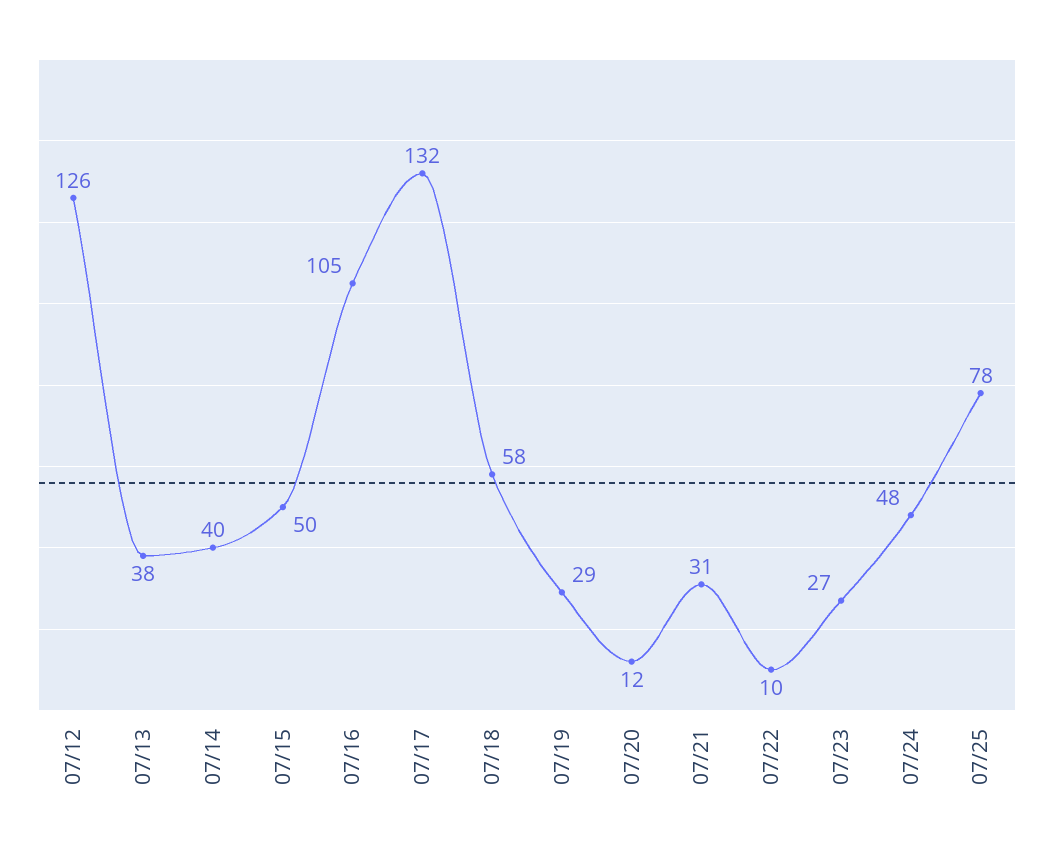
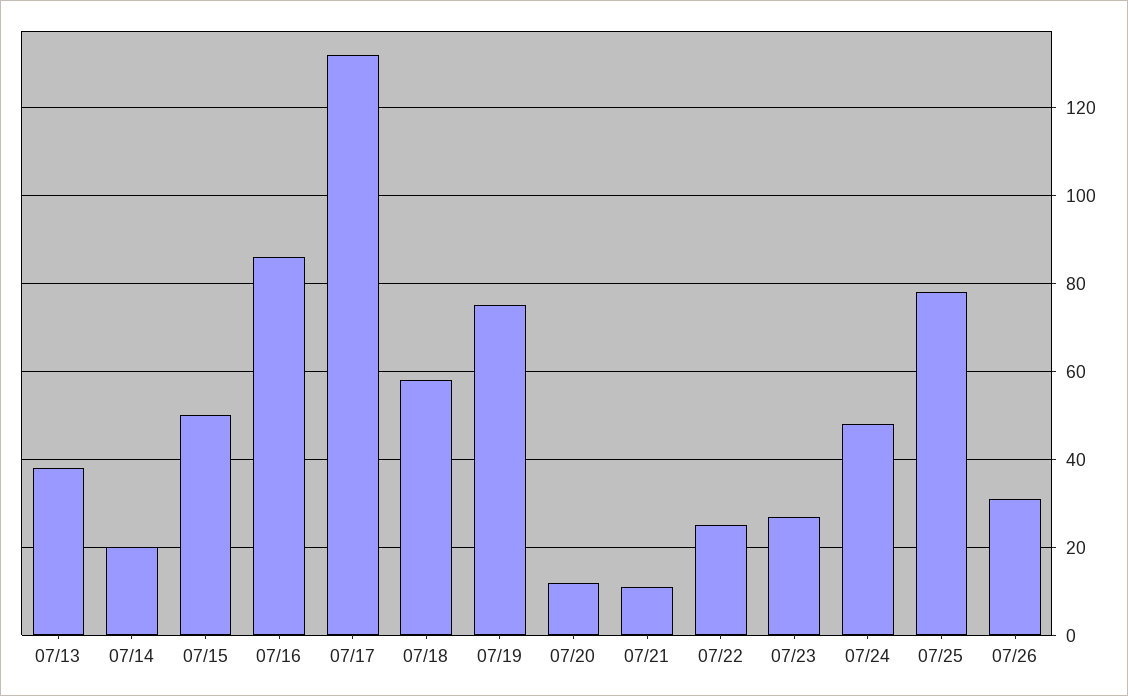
07/12: 126 -> none
07/14: 40 -> 20
07/16: 105 -> 85
07/19: 29 -> 75
07/21: 31 -> 10
07/22: 10 -> 25
07/26: none -> 30

